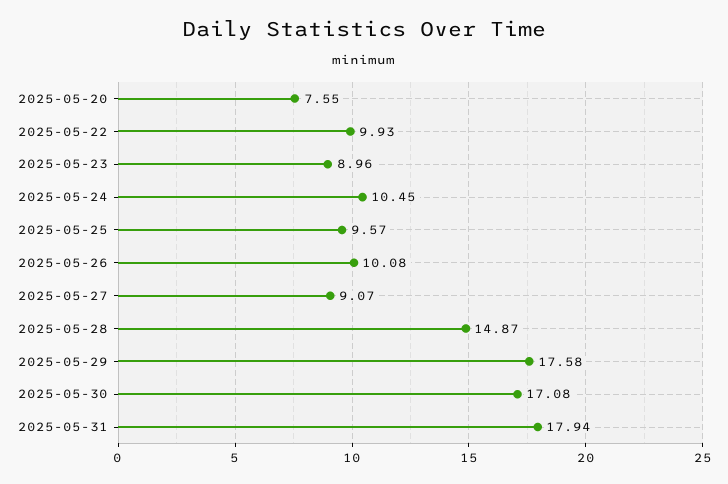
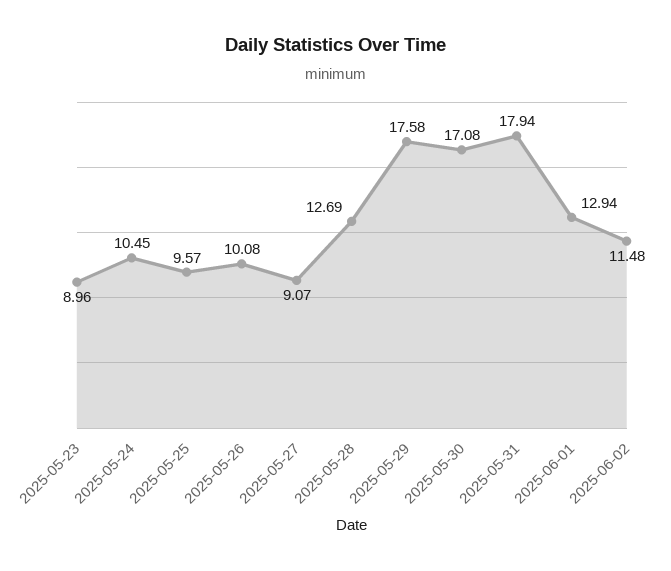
2025-05-20: 7.55 -> none
2025-05-22: 9.93 -> none
2025-05-28: 14.87 -> 12.69
2025-06-01: none -> 12.94
2025-06-02: none -> 11.48

